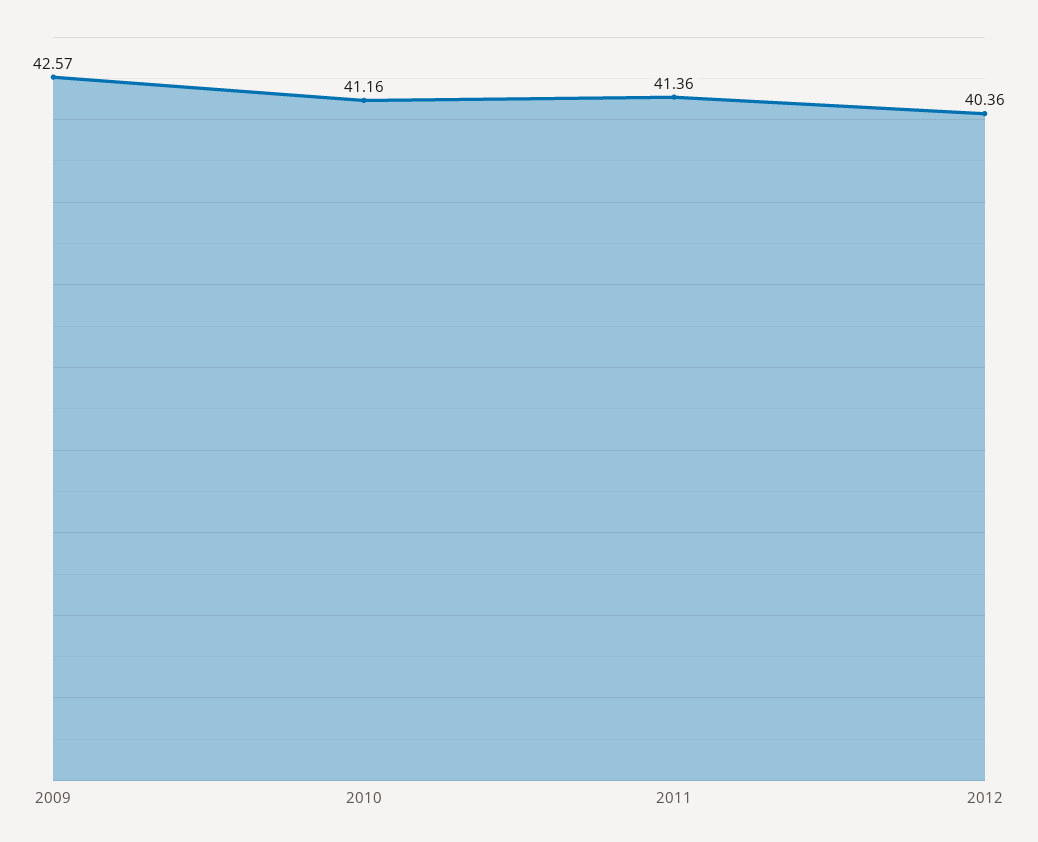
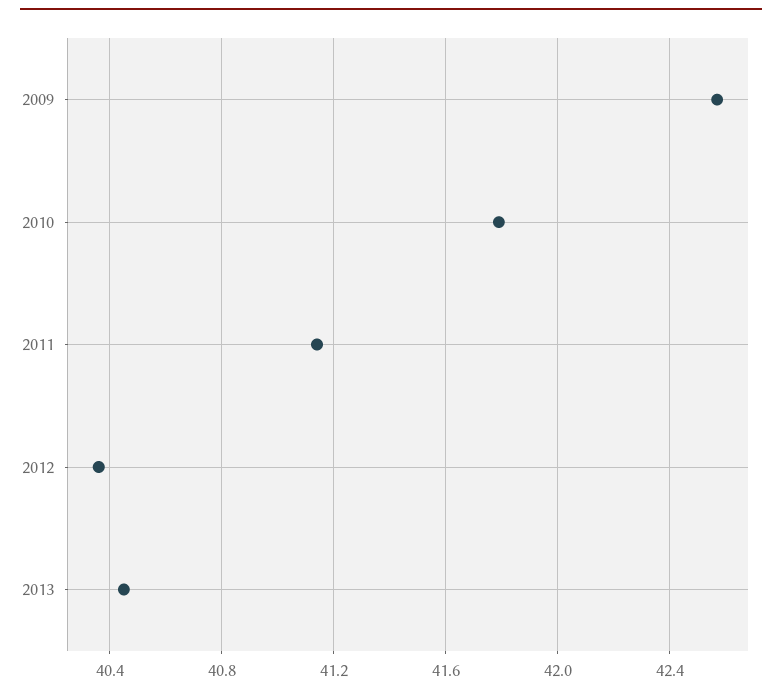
2010: 41.16 -> 41.8
2011: 41.36 -> 41.15
2013: none -> 40.45

